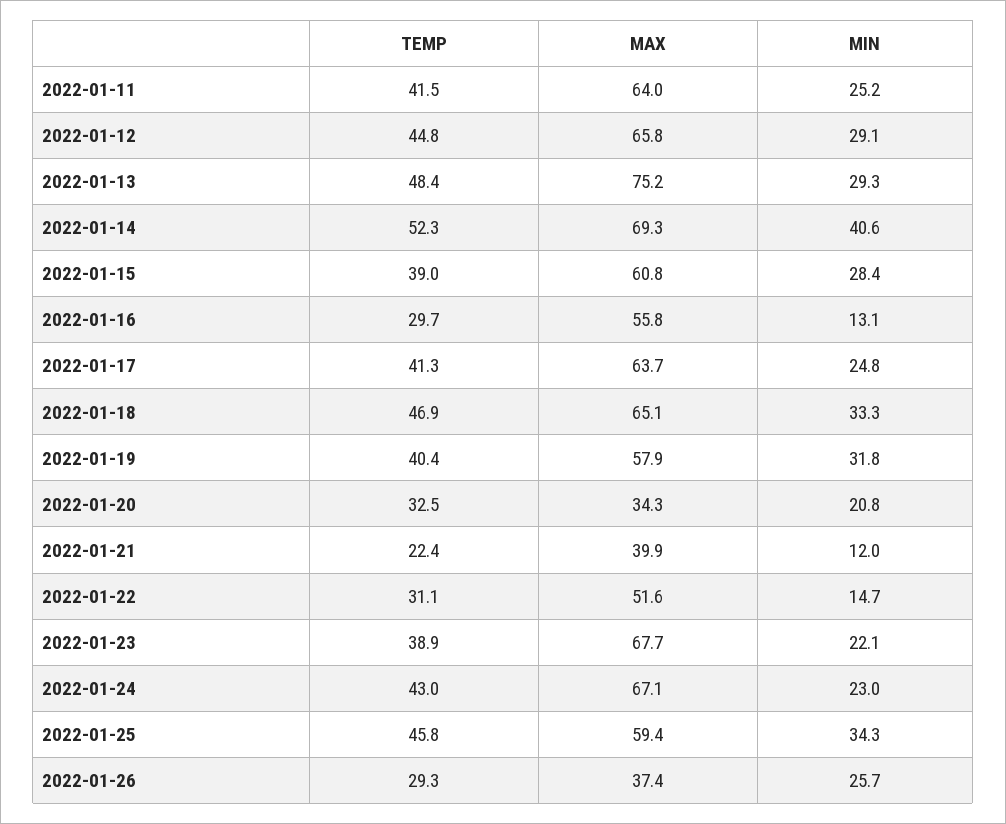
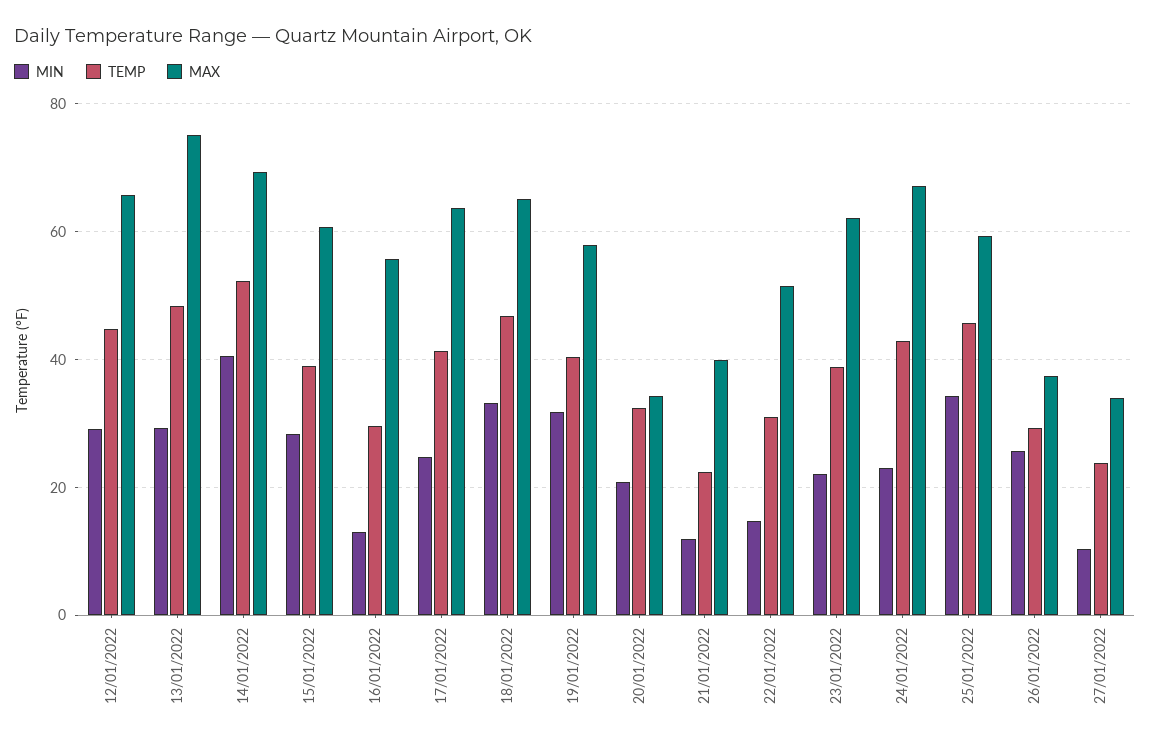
TEMP, 2022-01-11: 41.5 -> none
MAX, 2022-01-11: 64 -> none
MIN, 2022-01-11: 25.2 -> none
MAX, 2022-01-23: 67.7 -> 62
MIN, 27/01/2022: none -> 10
TEMP, 27/01/2022: none -> 24
MAX, 27/01/2022: none -> 34

